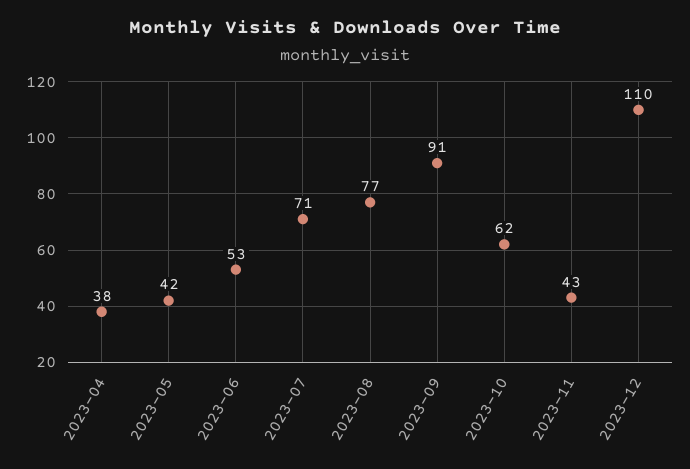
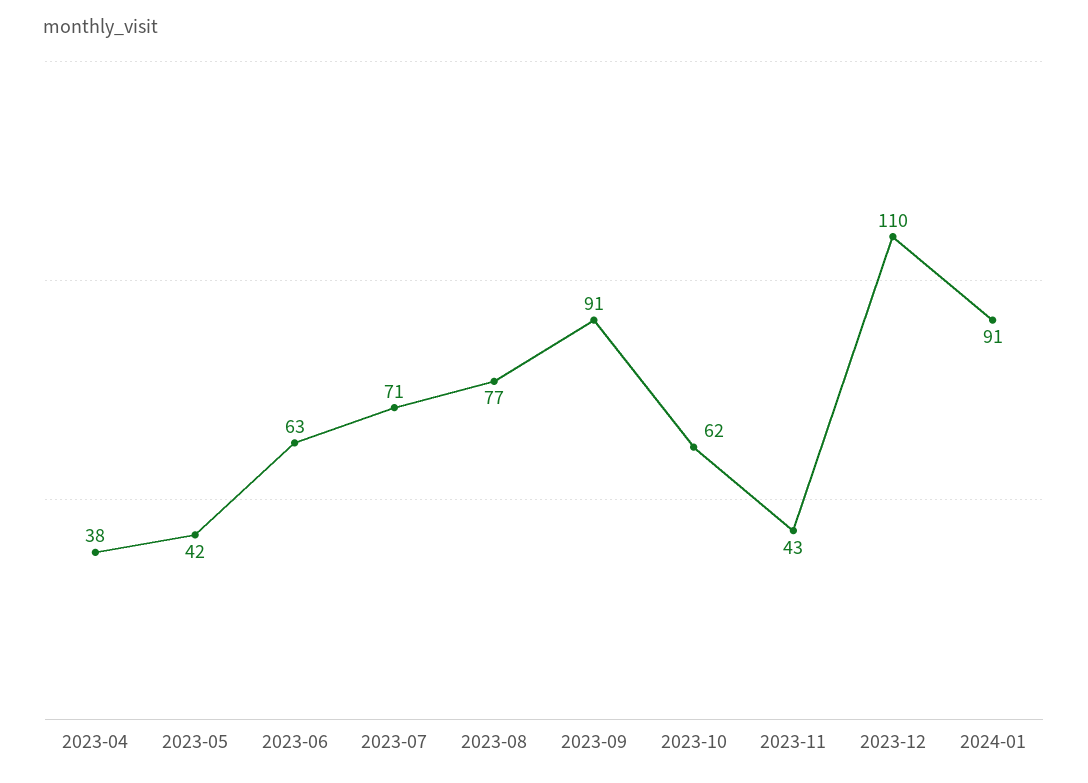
2023-06: 53 -> 63
2024-01: none -> 91

